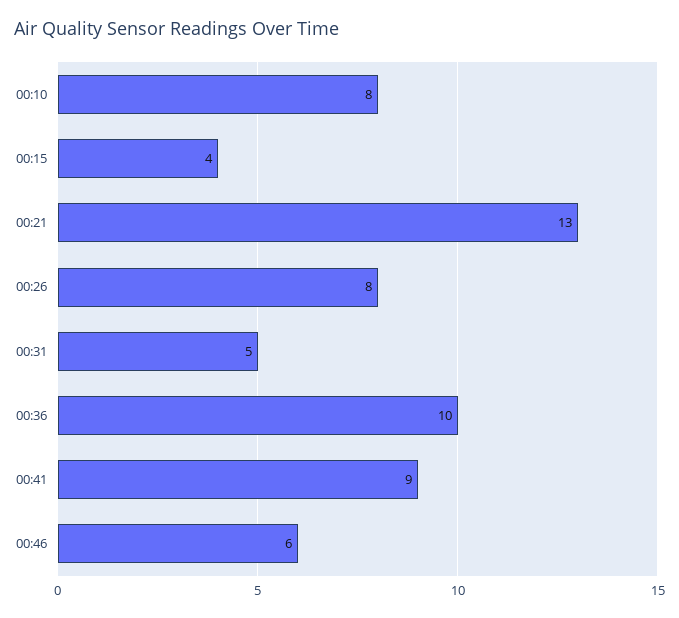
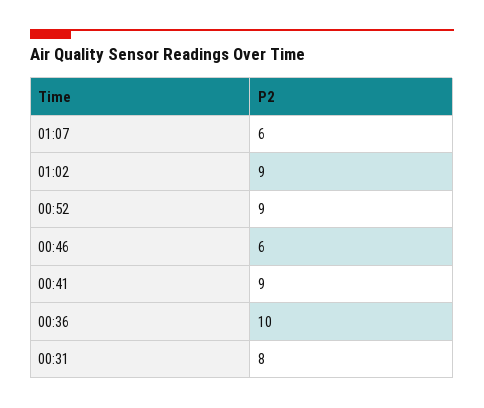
00:10: 8 -> none
00:15: 4 -> none
00:21: 13 -> none
00:26: 8 -> none
00:31: 5 -> 8
01:07: none -> 6
01:02: none -> 9
00:52: none -> 9

